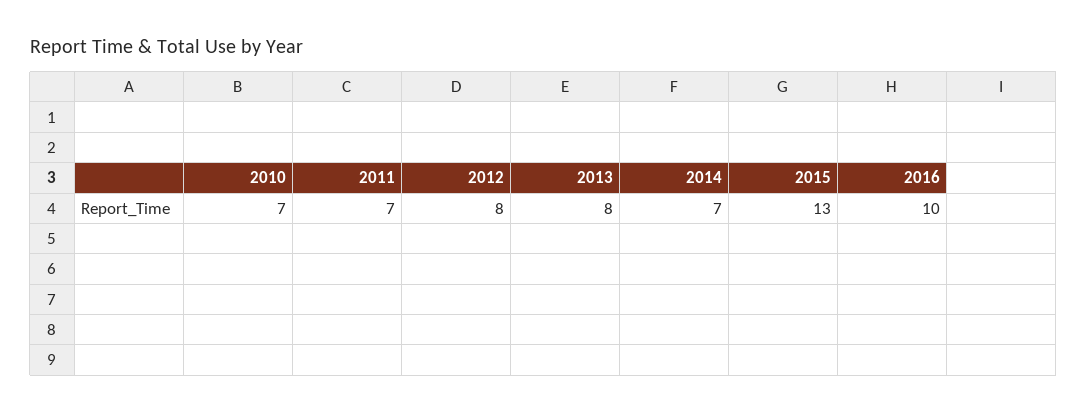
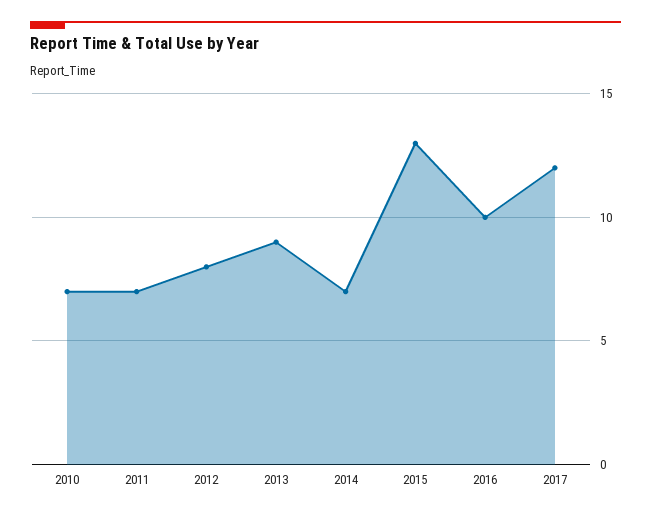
2013: 8 -> 9
2017: none -> 12

